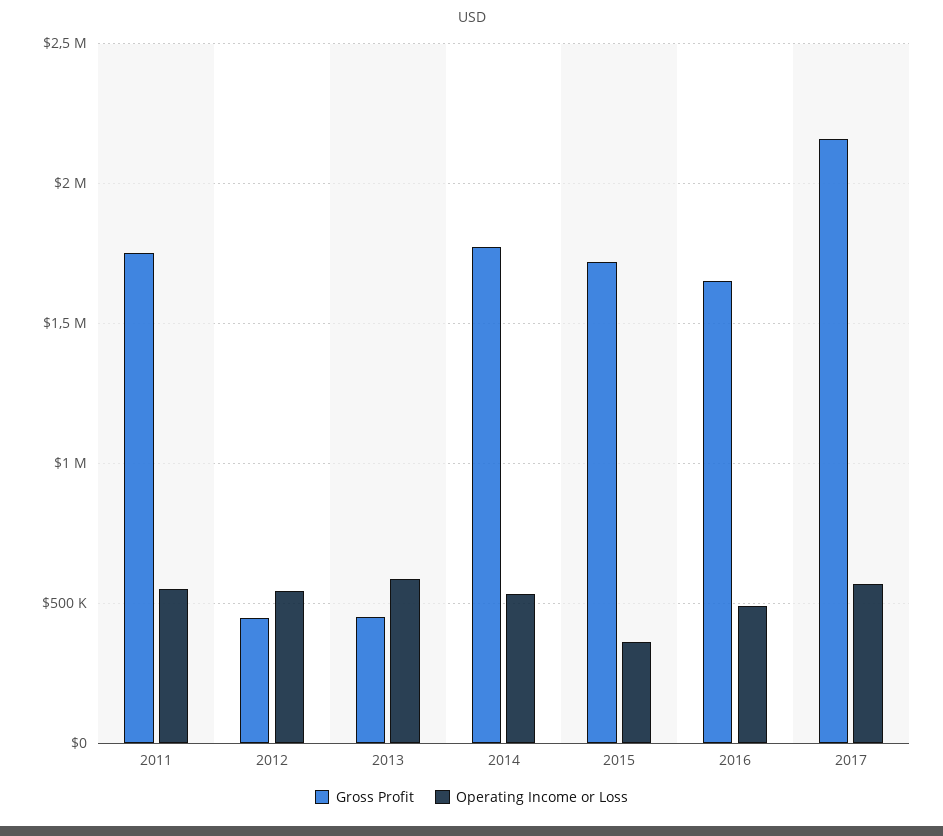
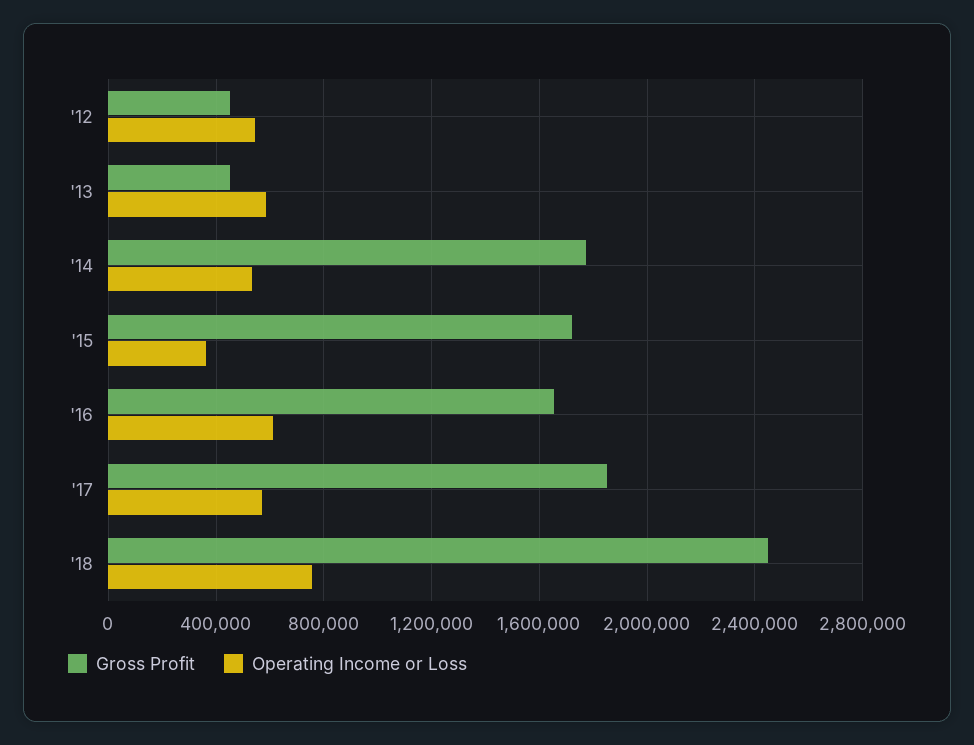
Gross Profit, 2011: 1750000 -> none
Operating Income or Loss, 2011: 550000 -> none
Operating Income or Loss, 2016: 500000 -> 600000
Gross Profit, 2017: 2150000 -> 1850000
Gross Profit, '18: none -> 2450000
Operating Income or Loss, '18: none -> 750000

